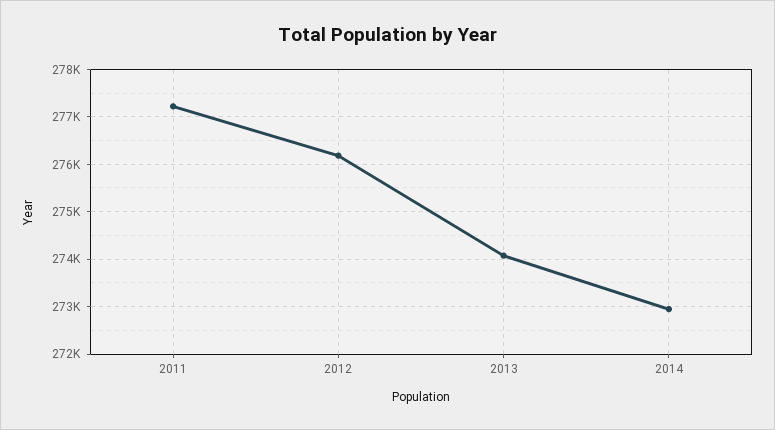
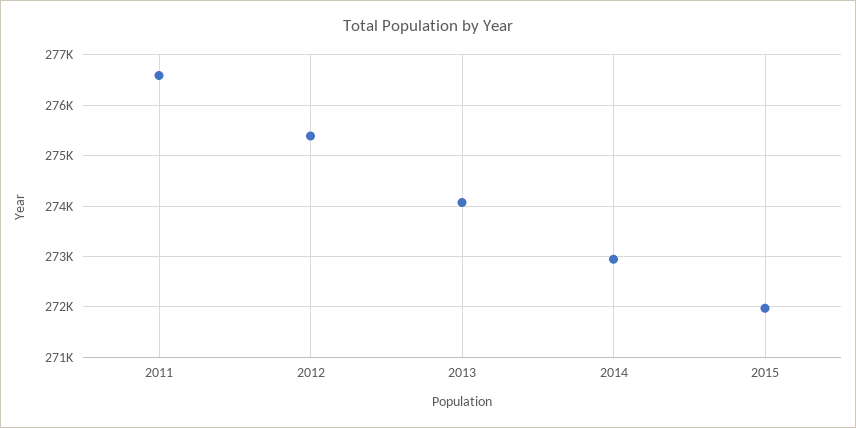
2011: 277200 -> 276600
2012: 276200 -> 275400
2015: none -> 272000

